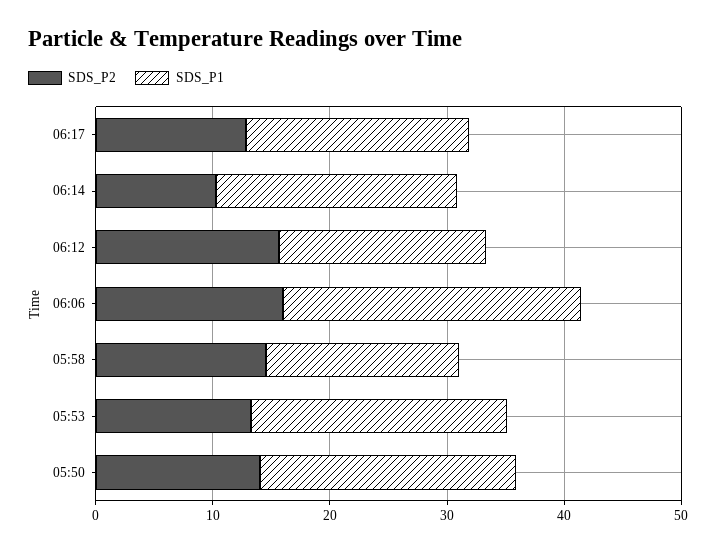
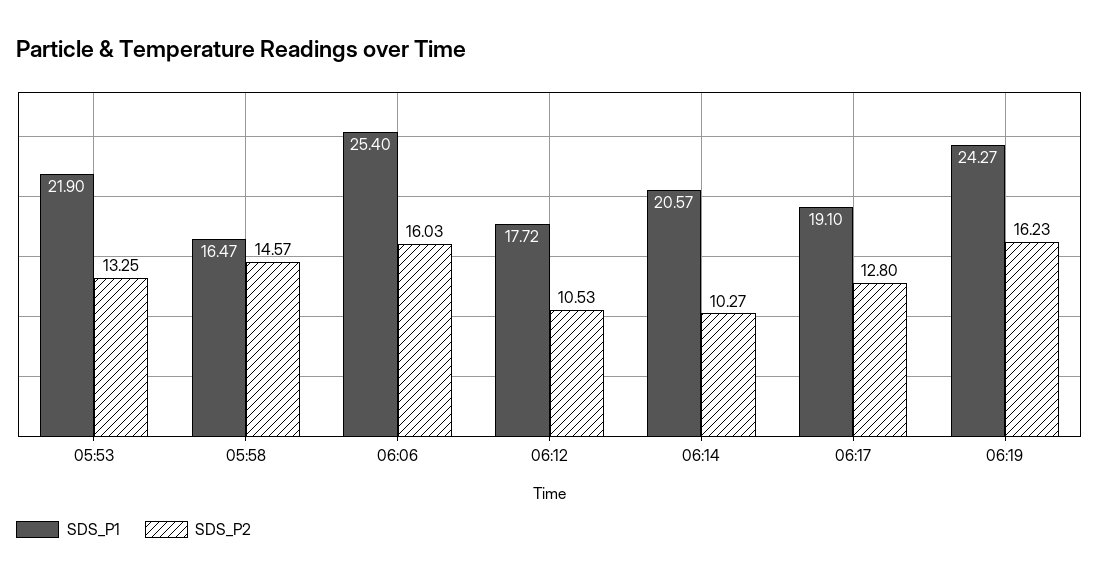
SDS_P2, 06:12: 16 -> 10.53
SDS_P2, 05:50: 14 -> none
SDS_P1, 05:50: 22 -> none
SDS_P1, 06:19: none -> 24.27
SDS_P2, 06:19: none -> 16.23

